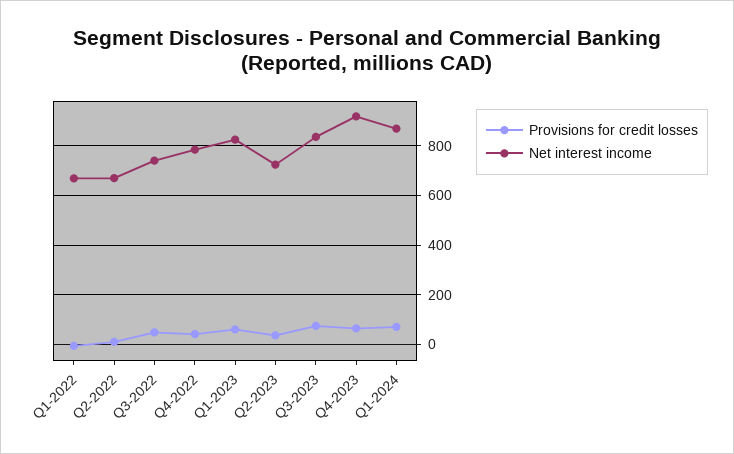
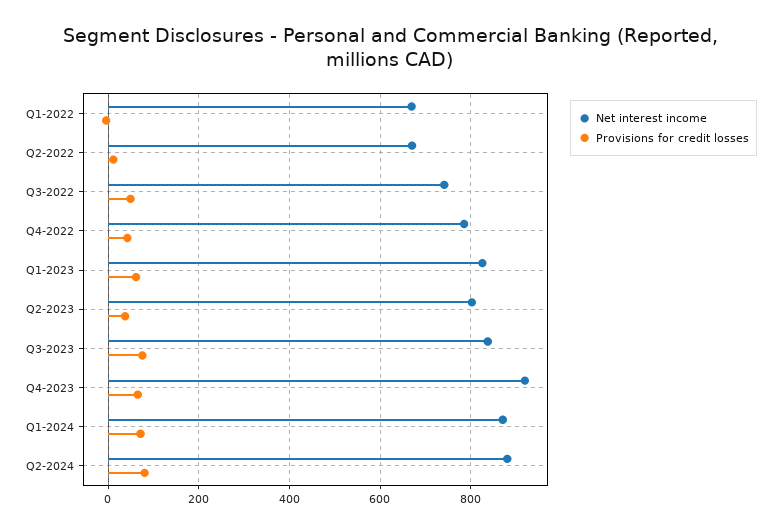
Net interest income, Q2-2023: 725 -> 800
Net interest income, Q2-2024: none -> 880
Provisions for credit losses, Q2-2024: none -> 80

